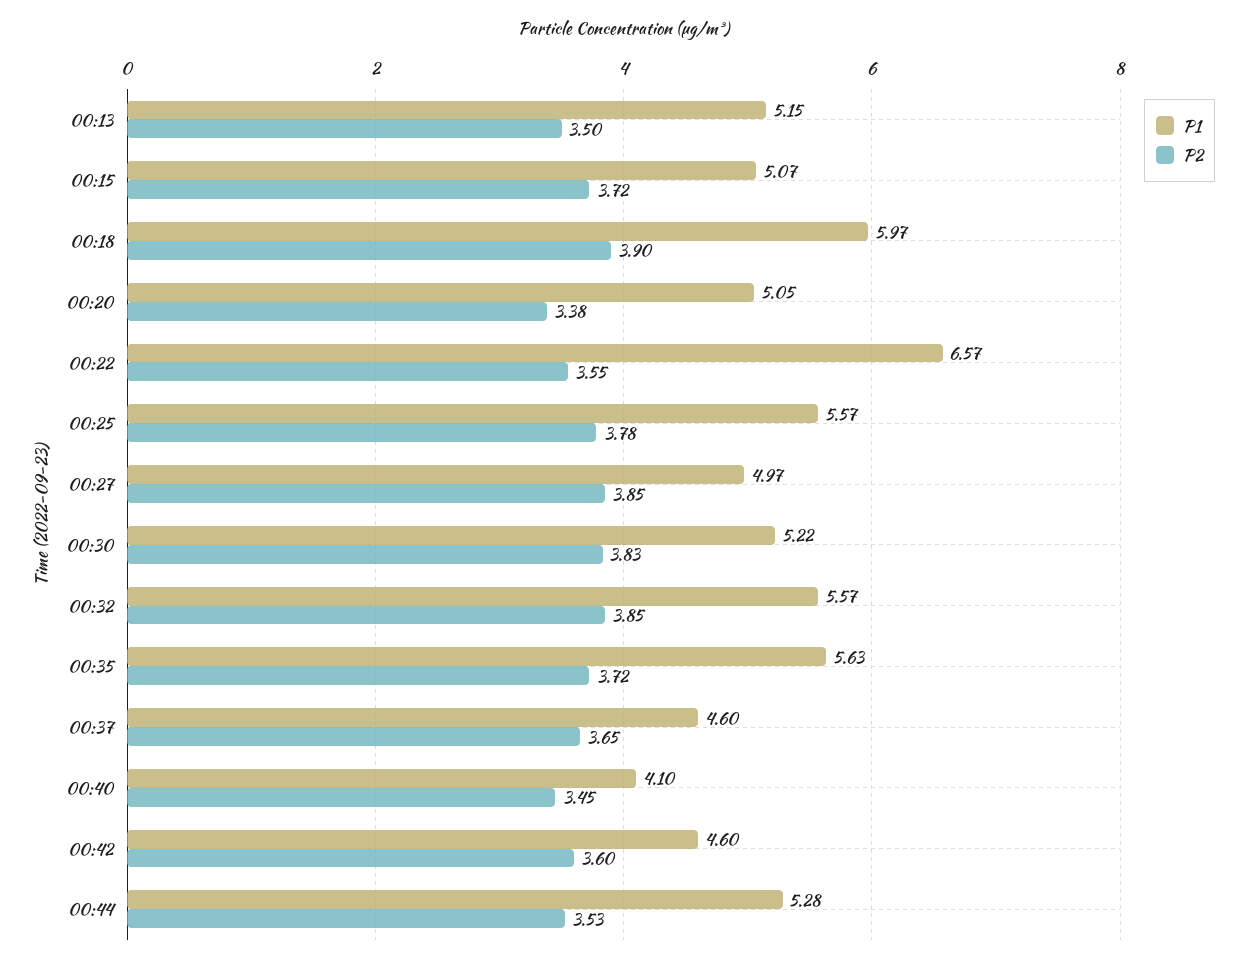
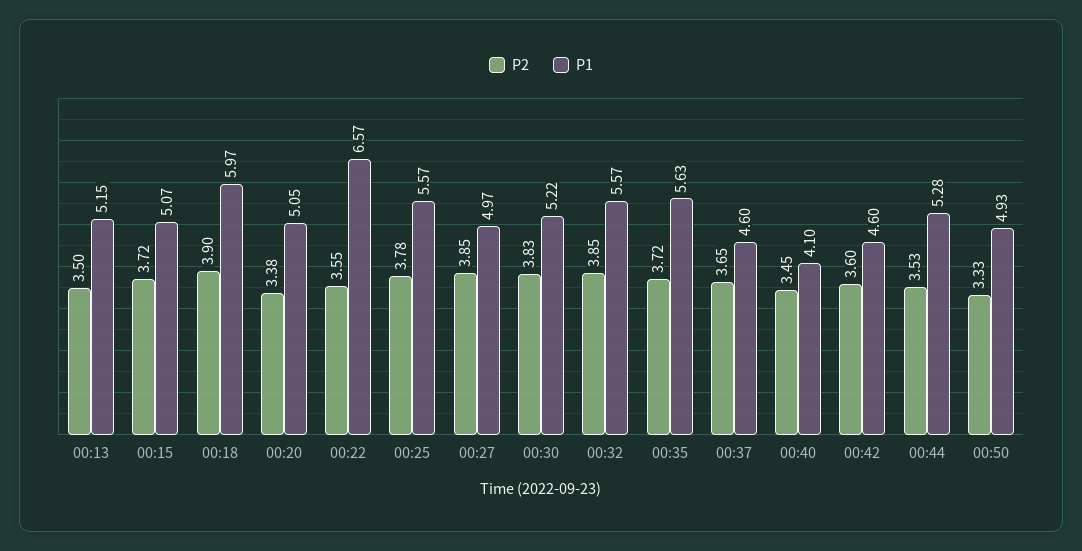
P2, 00:50: none -> 3.33
P1, 00:50: none -> 4.93

